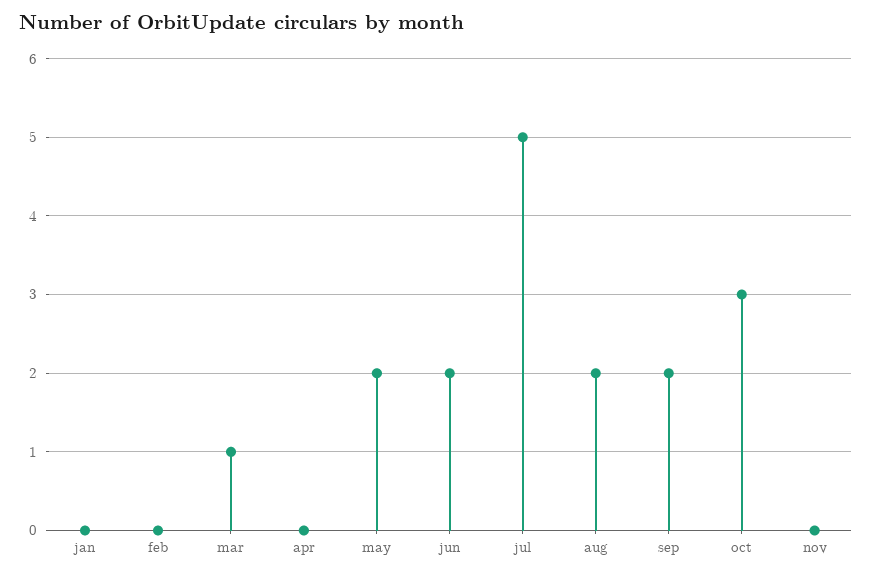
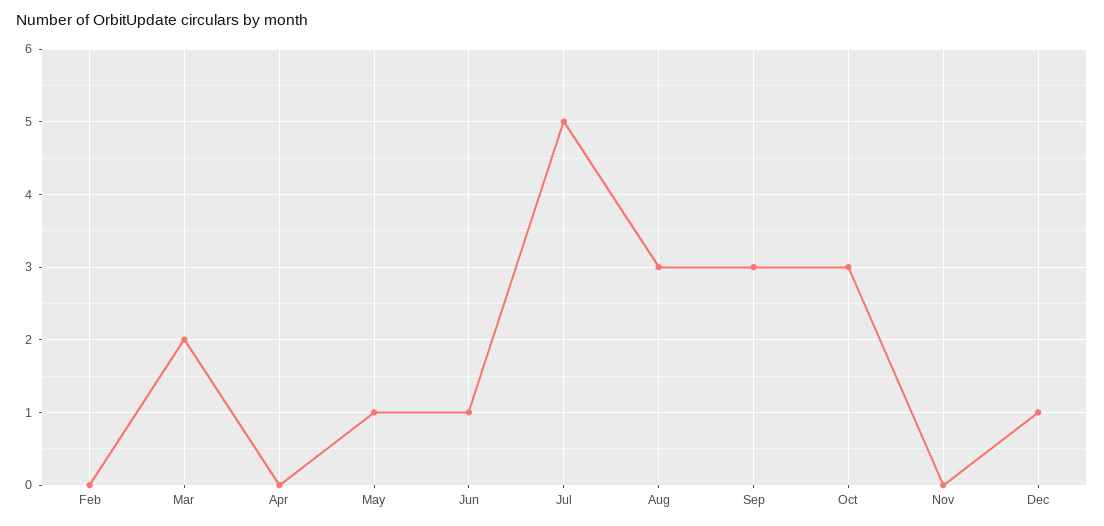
jan: 0 -> none
mar: 1 -> 2
may: 2 -> 1
jun: 2 -> 1
aug: 2 -> 3
sep: 2 -> 3
Dec: none -> 1

